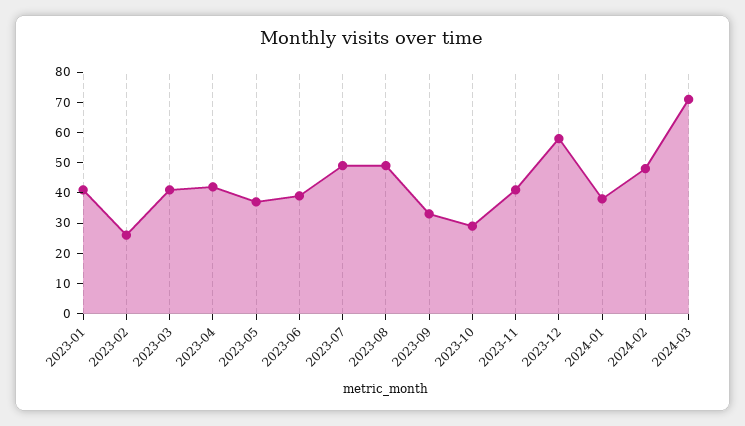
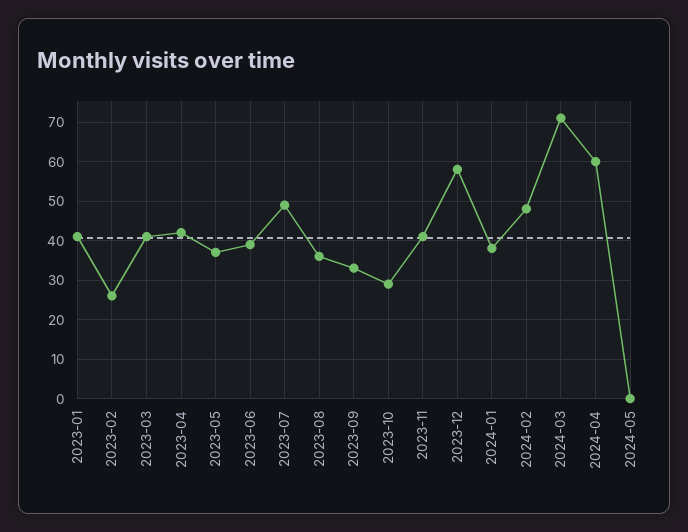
2023-08: 50 -> 35
2024-04: none -> 60
2024-05: none -> 0

